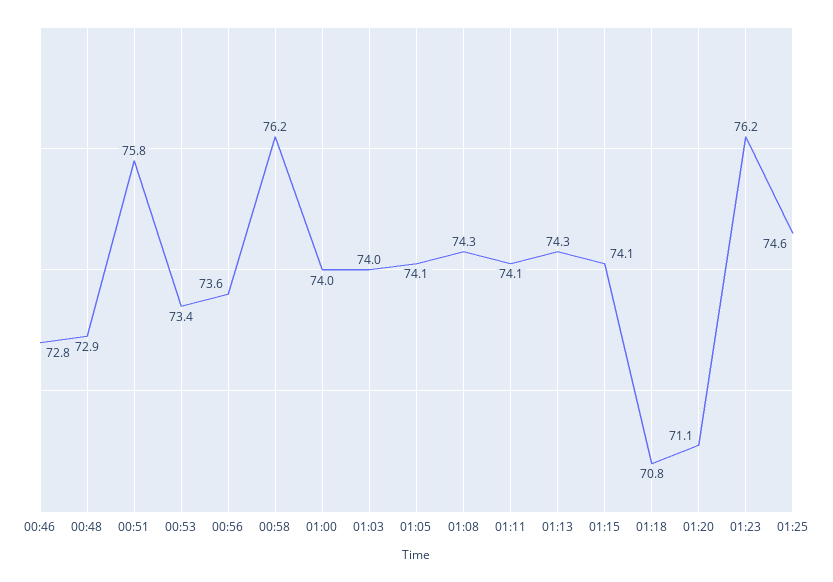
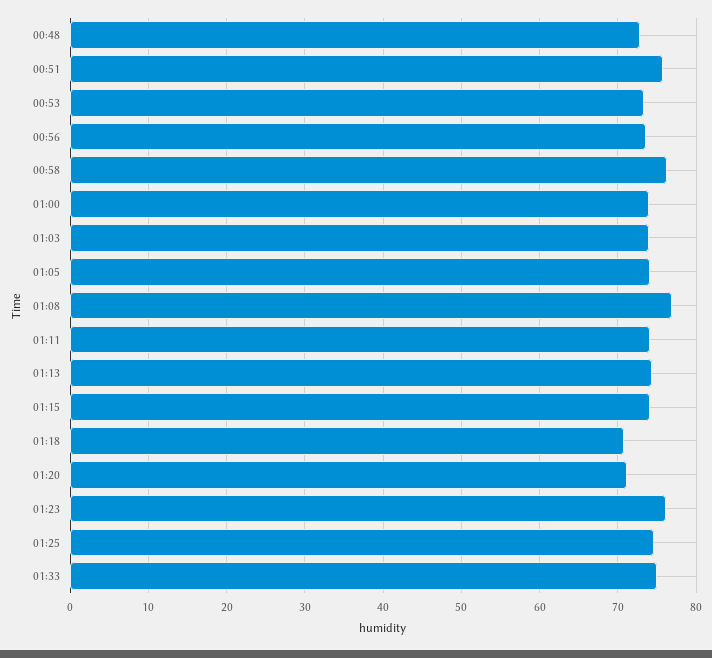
00:46: 72.8 -> none
01:08: 74.3 -> 77
01:33: none -> 75

